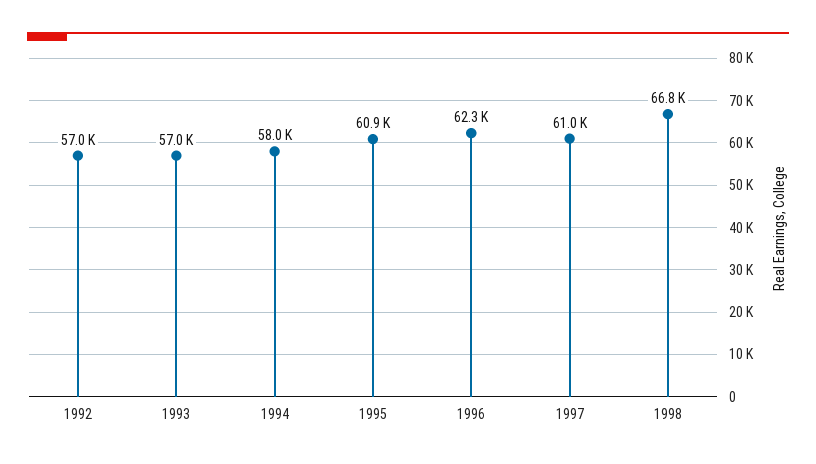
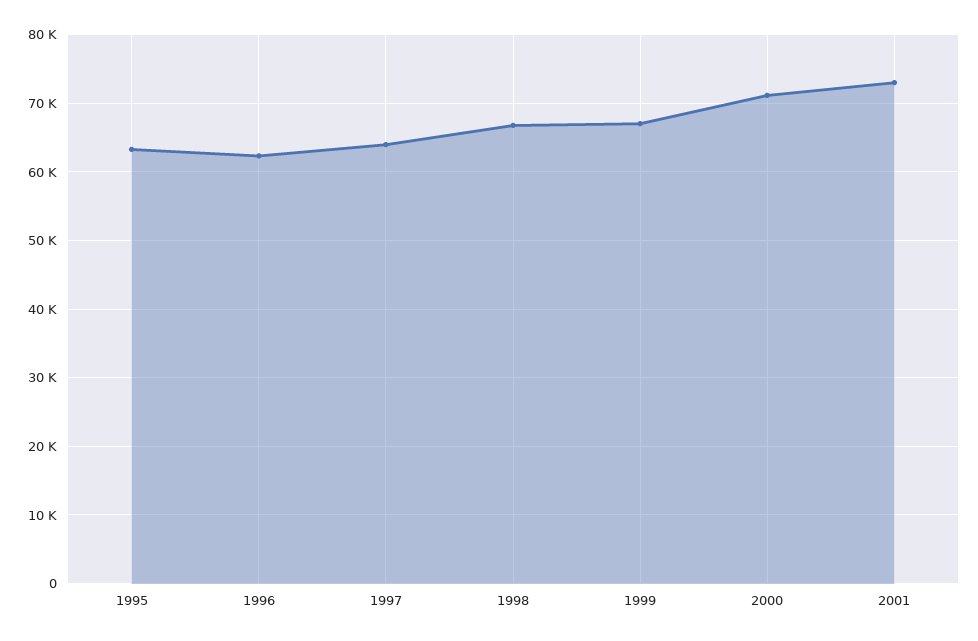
1992: 57000 -> none
1993: 57000 -> none
1994: 58000 -> none
1995: 60900 -> 63000
1997: 61000 -> 64000
1999: none -> 67000
2000: none -> 71000
2001: none -> 73000

